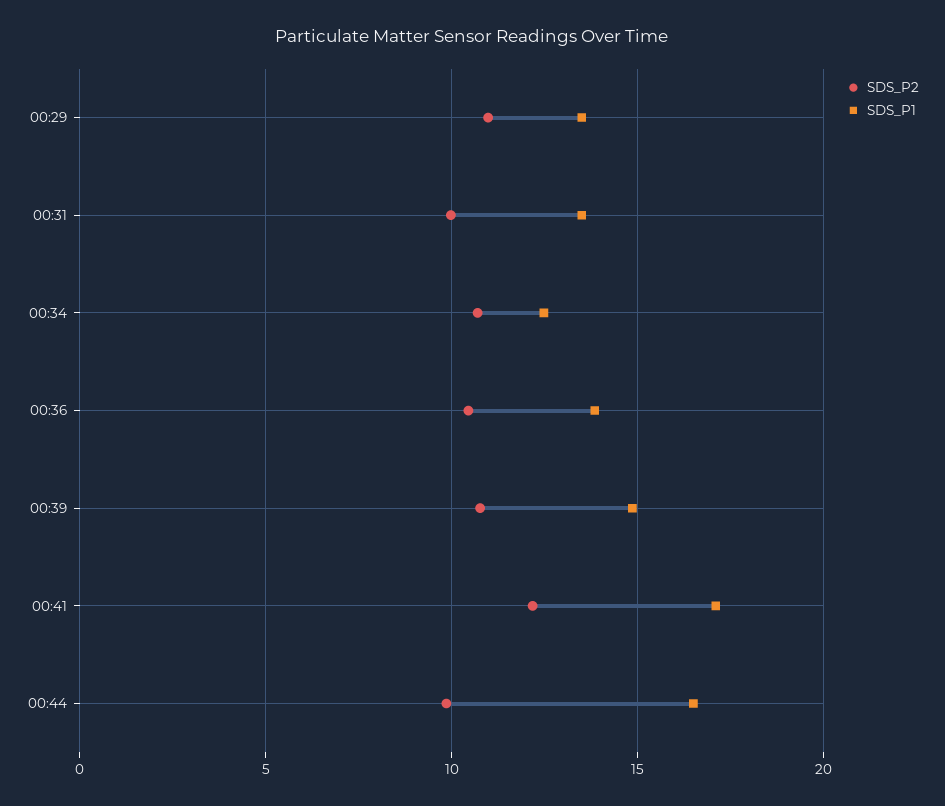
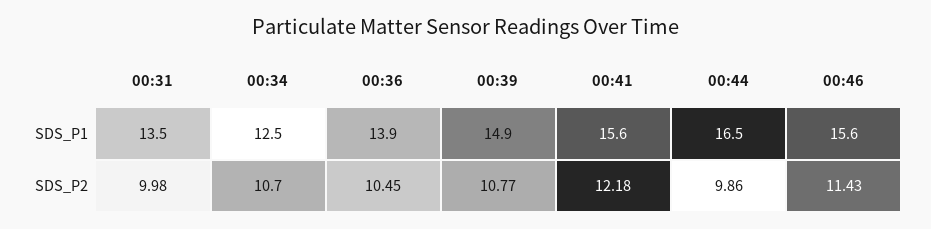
SDS_P2, 00:29: 11 -> none
SDS_P1, 00:29: 13.5 -> none
SDS_P1, 00:41: 17 -> 15.6
SDS_P1, 00:46: none -> 15.6
SDS_P2, 00:46: none -> 11.43

